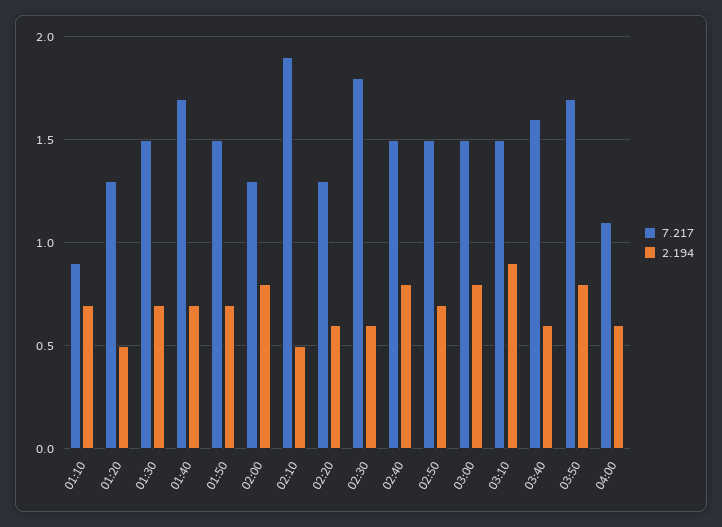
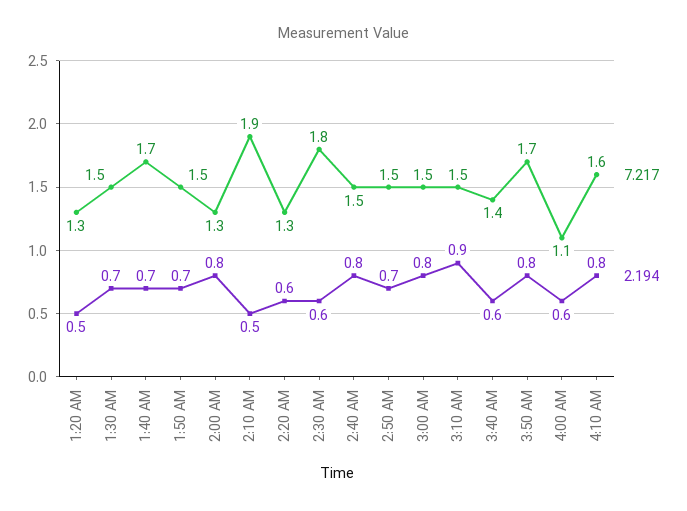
7.217, 01:10: 0.9 -> none
2.194, 01:10: 0.7 -> none
7.217, 03:40: 1.6 -> 1.4
7.217, 4:10 AM: none -> 1.6
2.194, 4:10 AM: none -> 0.8

